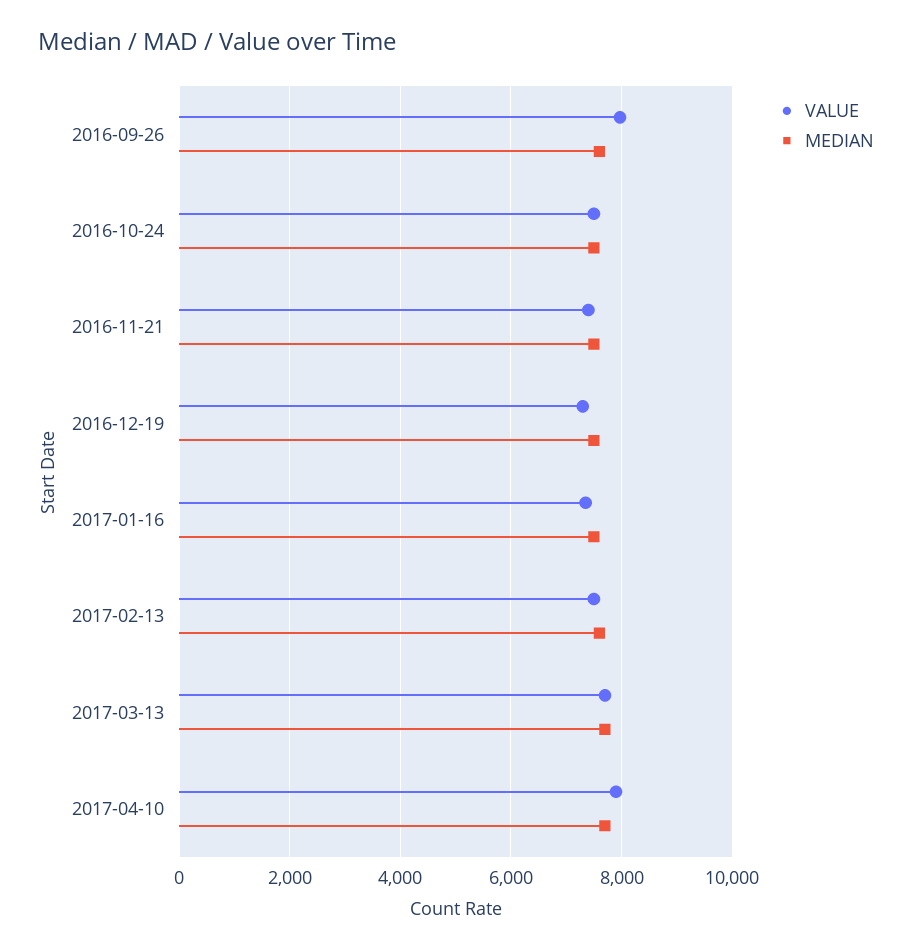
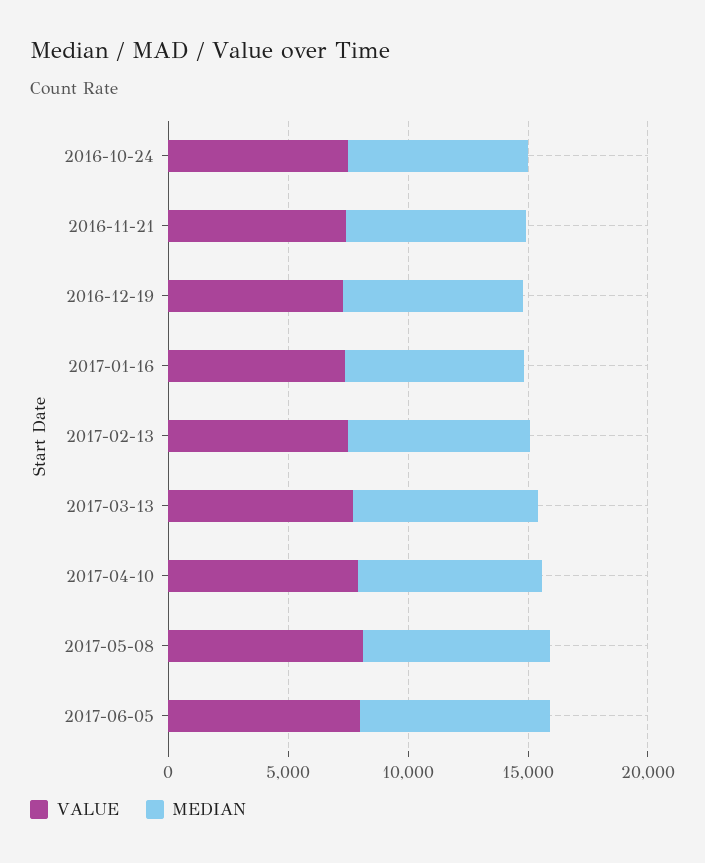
VALUE, 2016-09-26: 8000 -> none
MEDIAN, 2016-09-26: 7600 -> none
VALUE, 2017-05-08: none -> 8000
MEDIAN, 2017-05-08: none -> 8000
VALUE, 2017-06-05: none -> 8000
MEDIAN, 2017-06-05: none -> 8000

